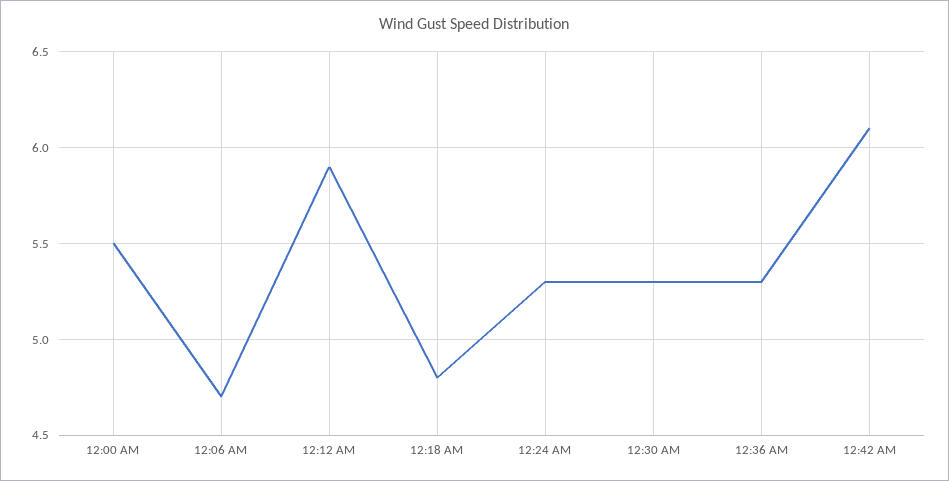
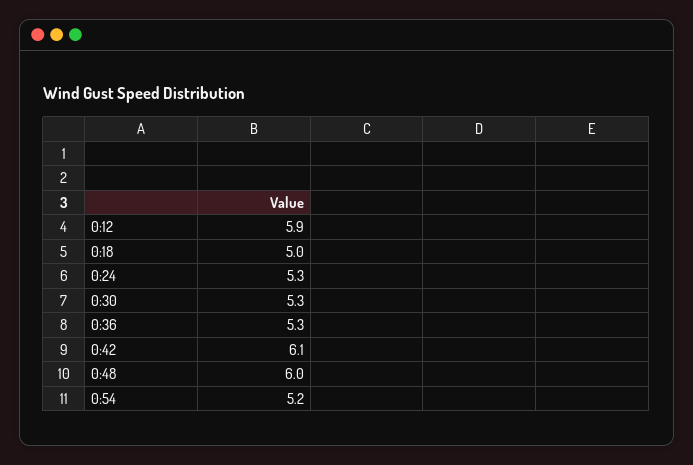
12:00 AM: 5.5 -> none
12:06 AM: 4.7 -> none
12:18 AM: 4.8 -> 5
0:48: none -> 6
0:54: none -> 5.2

